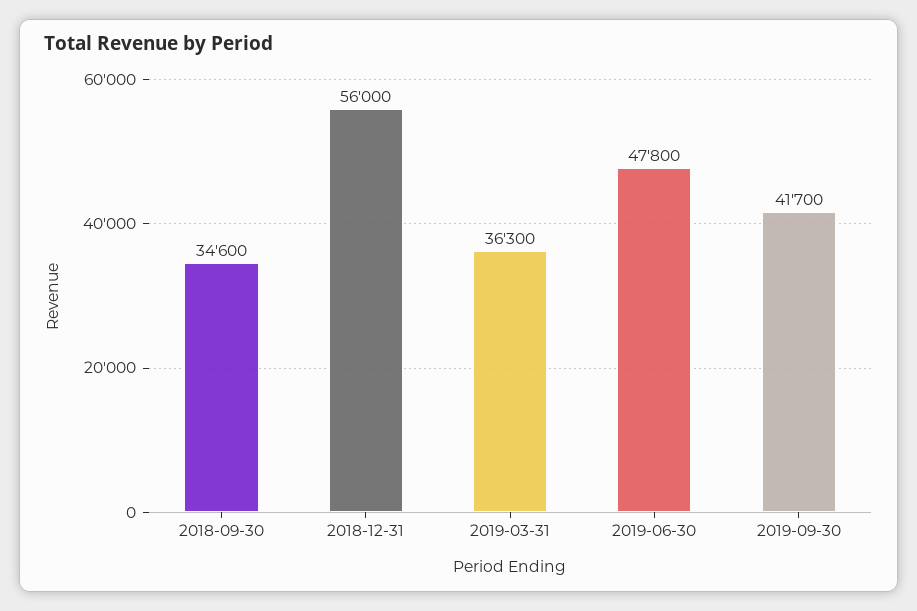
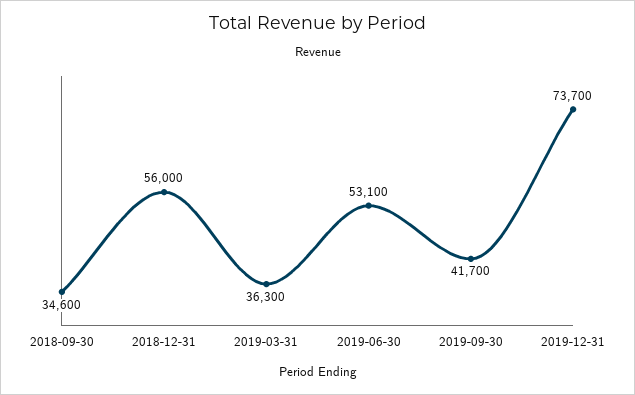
2019-06-30: 47800 -> 53100
2019-12-31: none -> 73700

